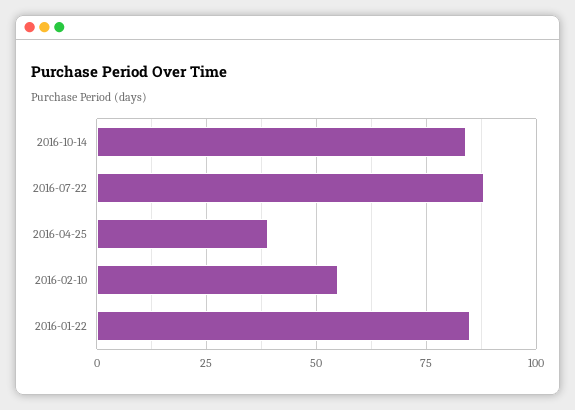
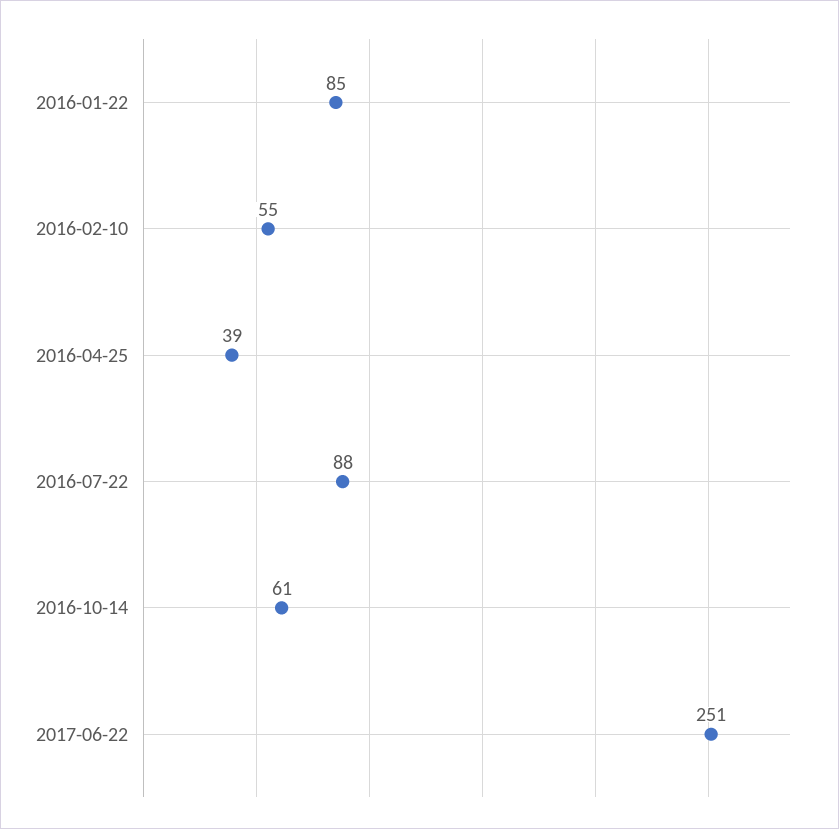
2016-10-14: 85 -> 61
2017-06-22: none -> 251

